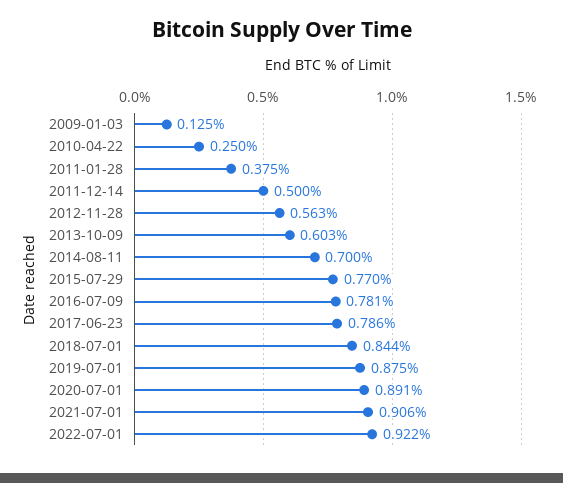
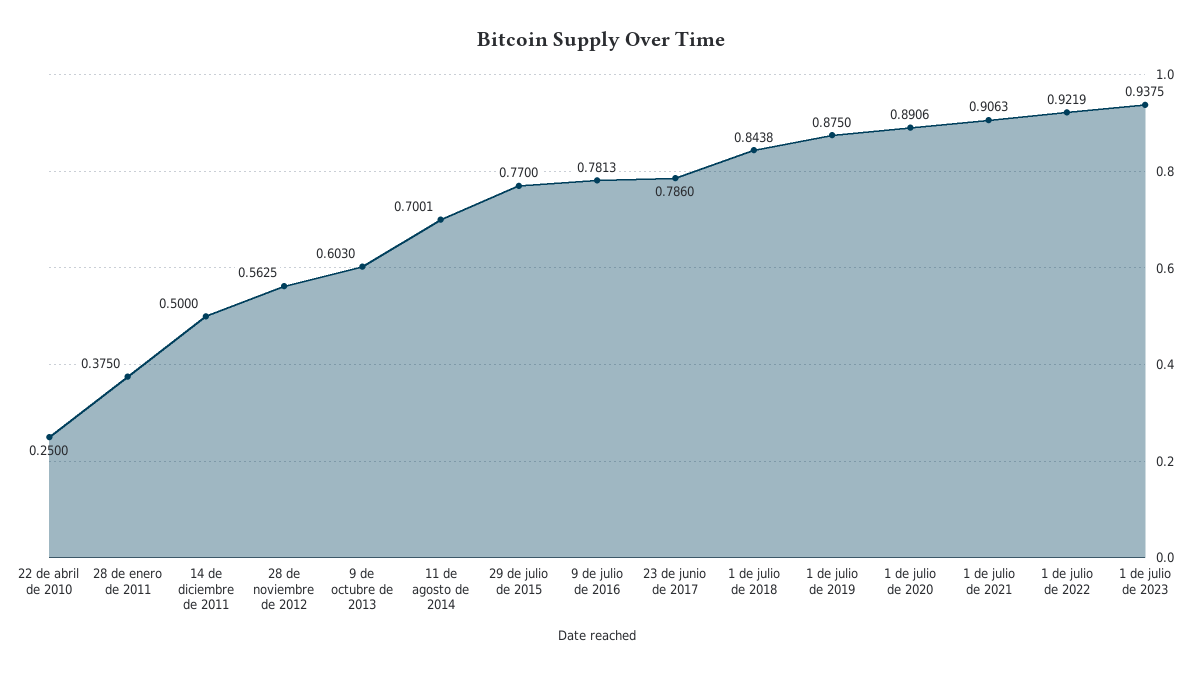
2009-01-03: 0.125 -> none
1 de julio de 2023: none -> 0.9375

